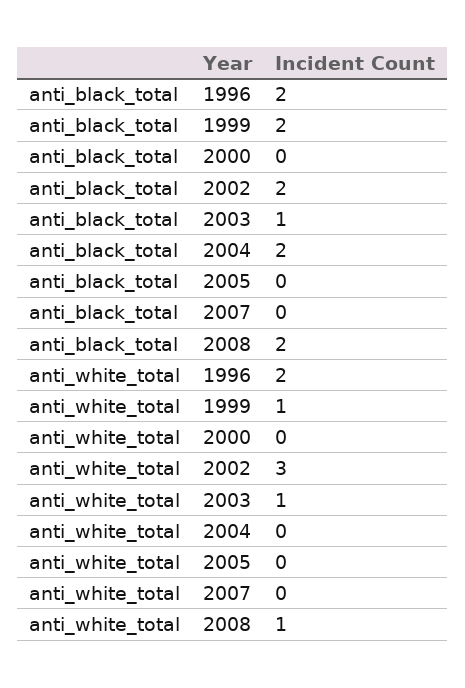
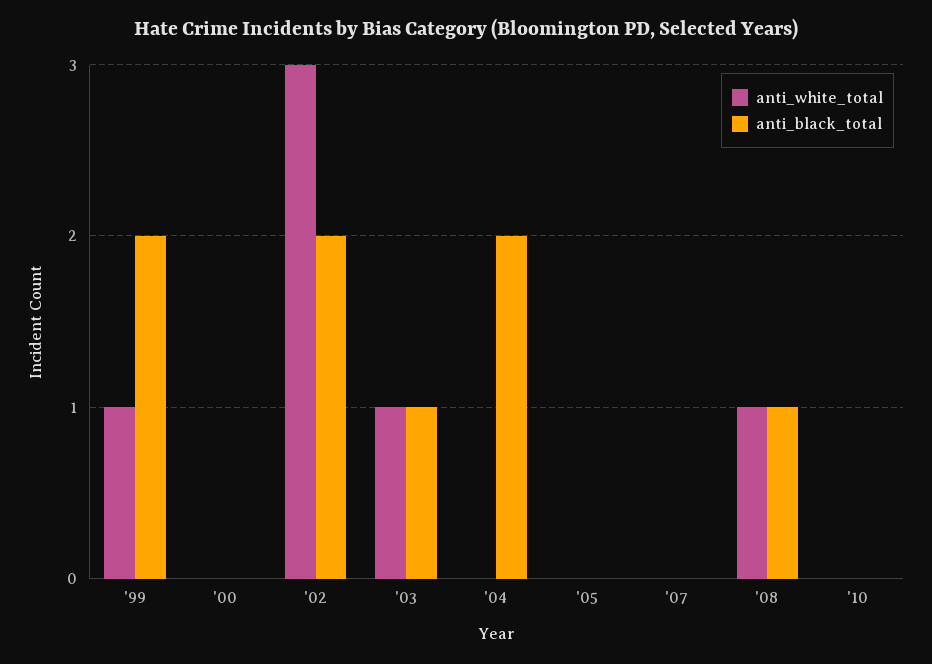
anti_black_total, 1996: 2 -> none
anti_black_total, 2008: 2 -> 1
anti_white_total, 1996: 2 -> none
anti_white_total, '10: none -> 0
anti_black_total, '10: none -> 0

